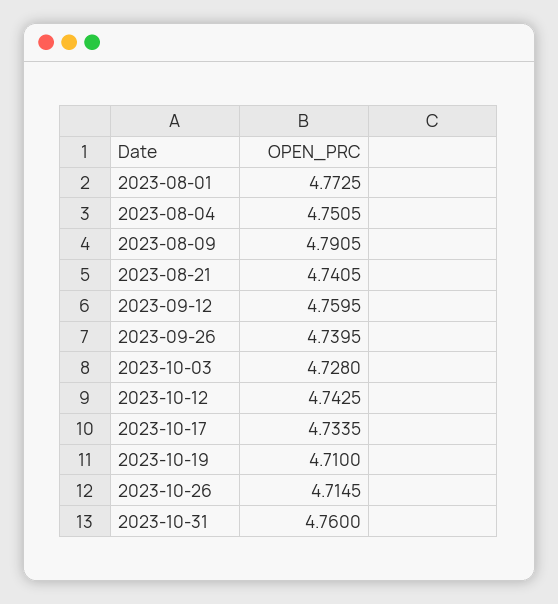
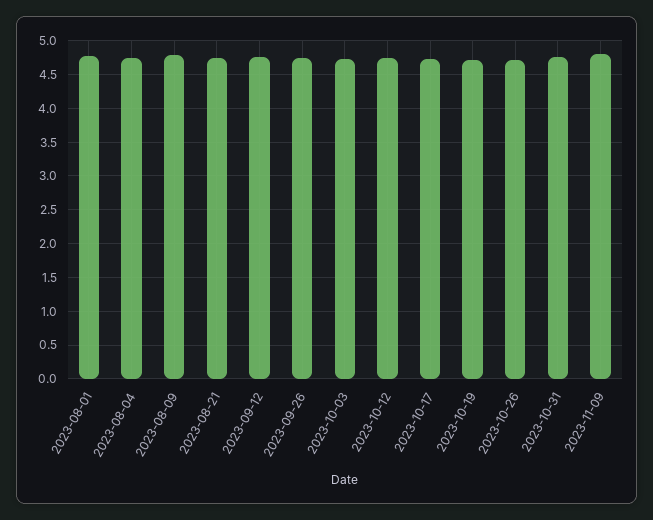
2023-11-09: none -> 4.8

